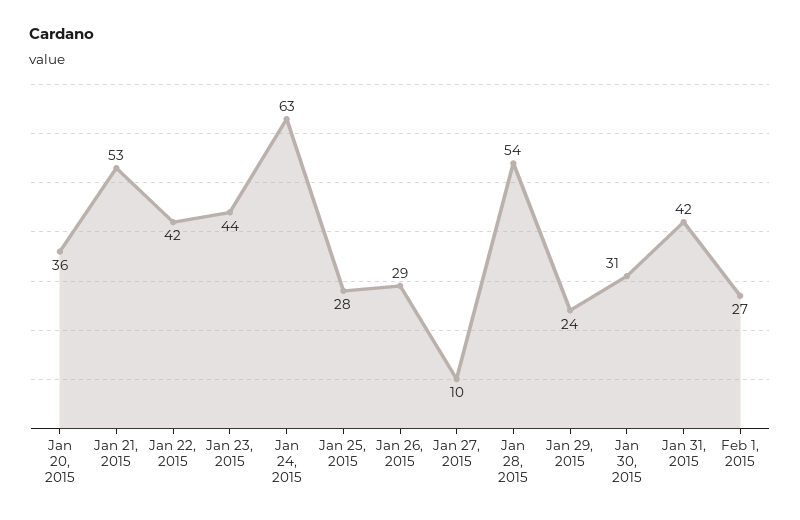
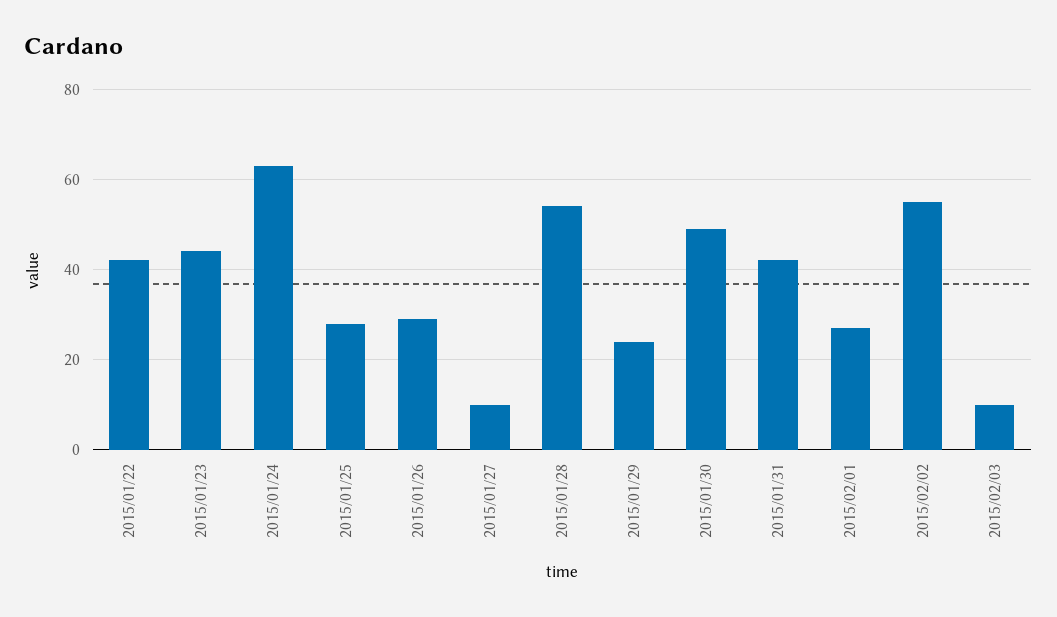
Jan 20, 2015: 36 -> none
Jan 21, 2015: 53 -> none
Jan 30, 2015: 31 -> 50
2015/02/02: none -> 55
2015/02/03: none -> 10

